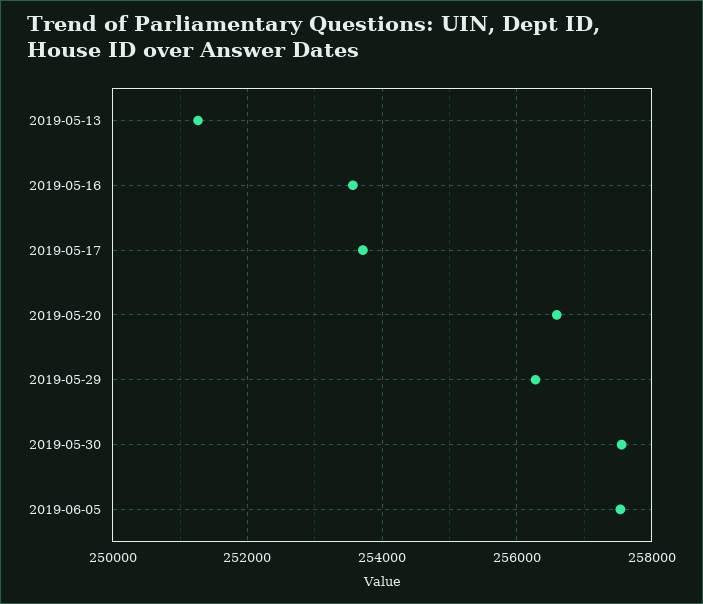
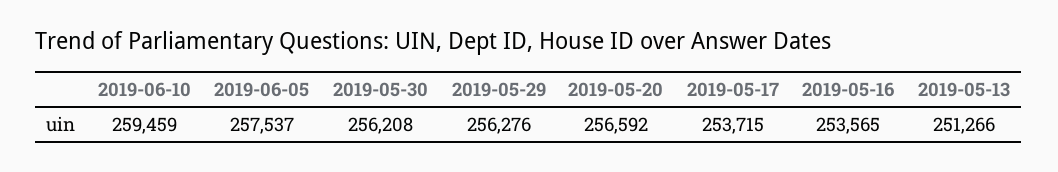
2019-05-30: 257600 -> 256208
2019-06-10: none -> 259459

